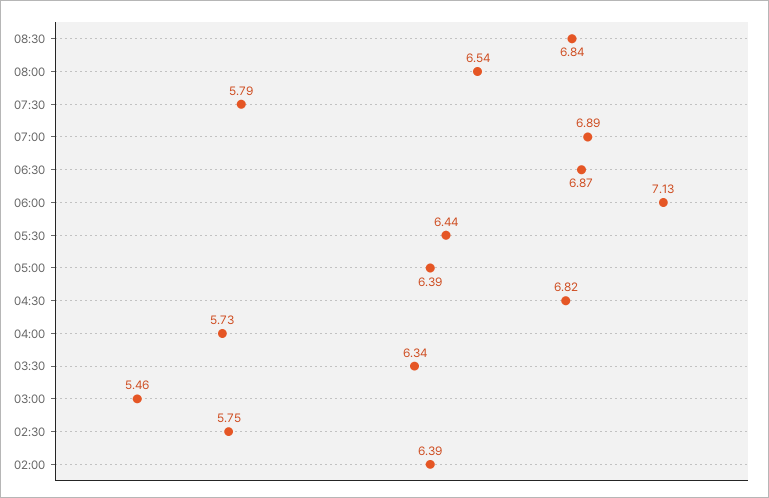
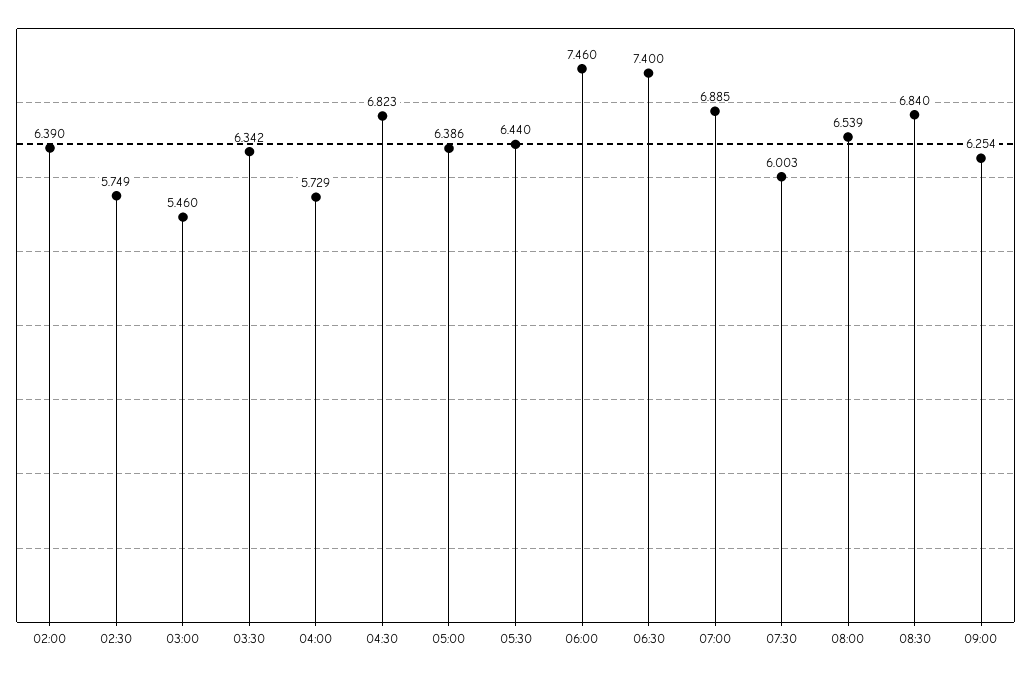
07:30: 5.79 -> 6.003
06:30: 6.87 -> 7.4
06:00: 7.13 -> 7.46
09:00: none -> 6.254

